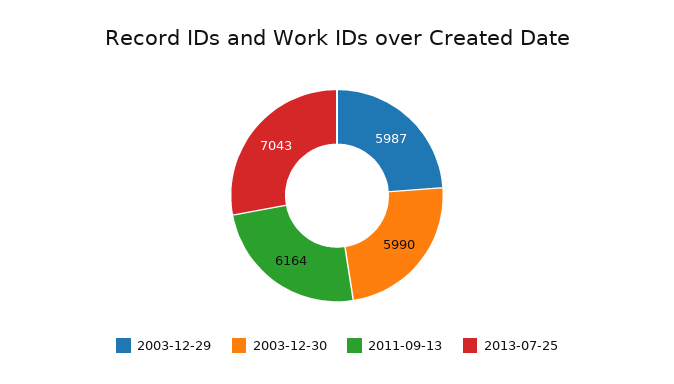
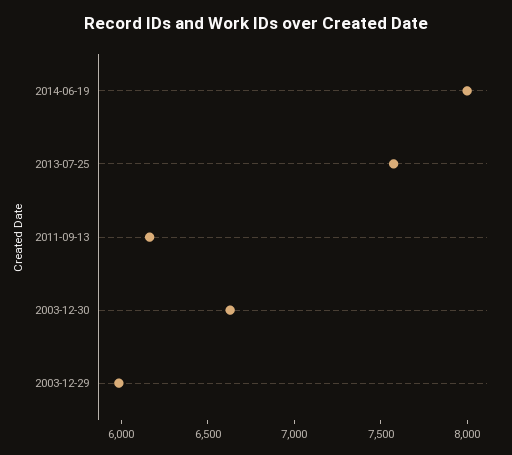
2003-12-30: 5990 -> 6600
2013-07-25: 7043 -> 7600
2014-06-19: none -> 8000

